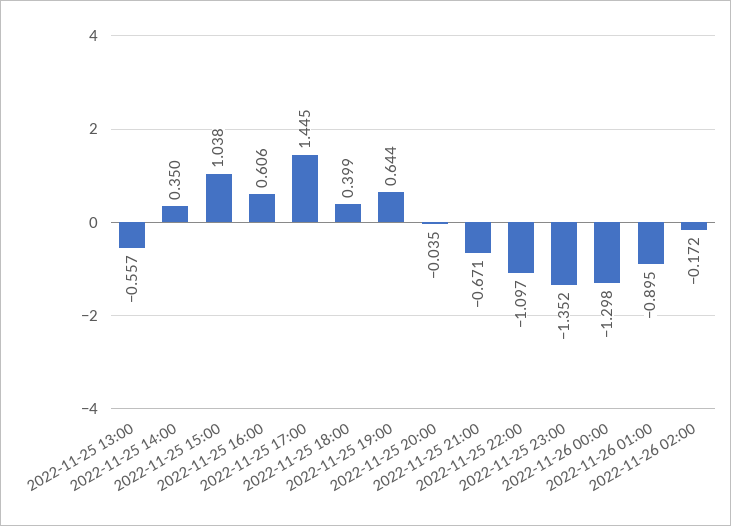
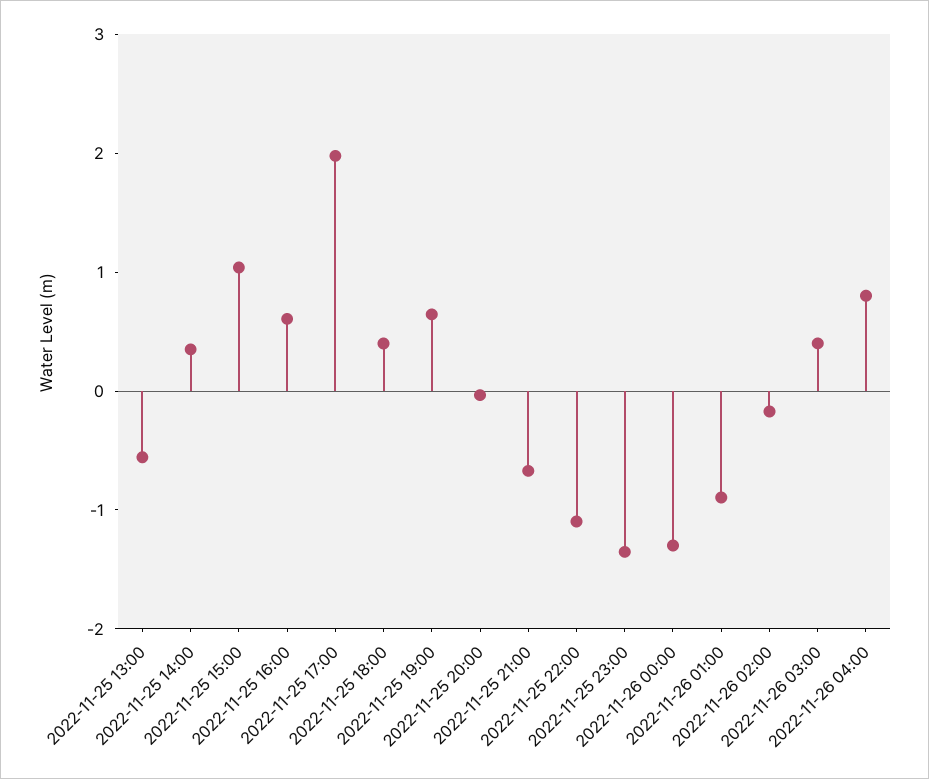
2022-11-25 17:00: 1.445 -> 2
2022-11-26 03:00: none -> 0.4
2022-11-26 04:00: none -> 0.8

